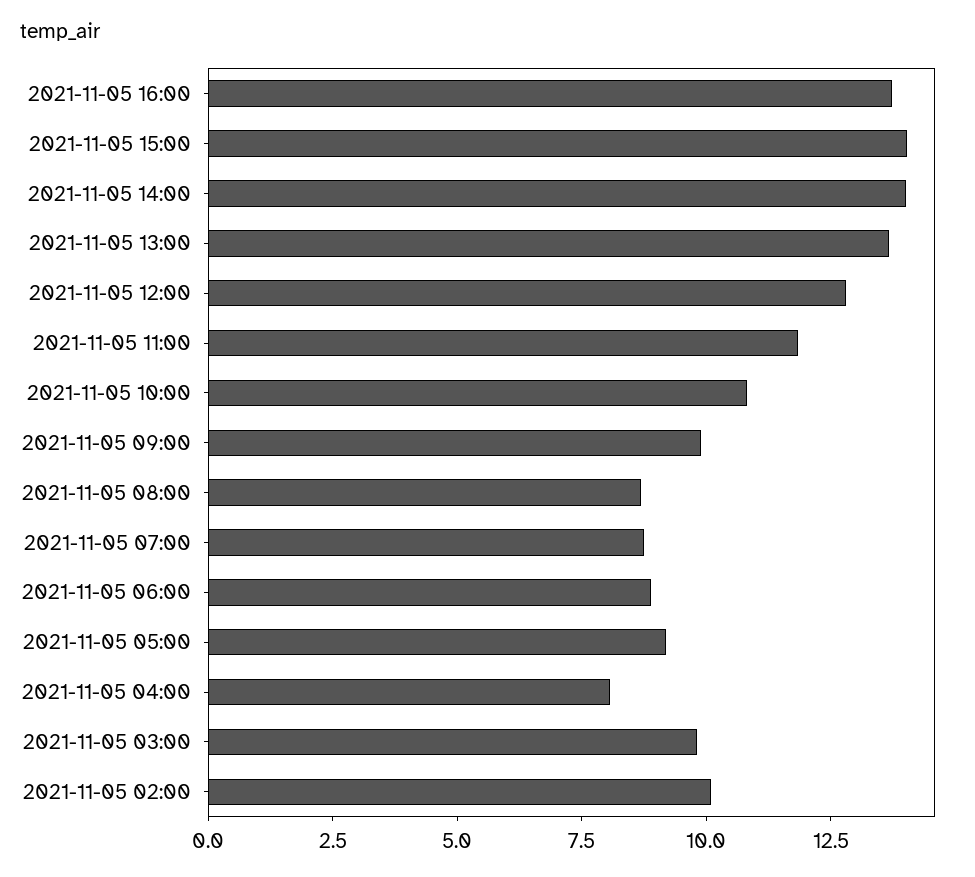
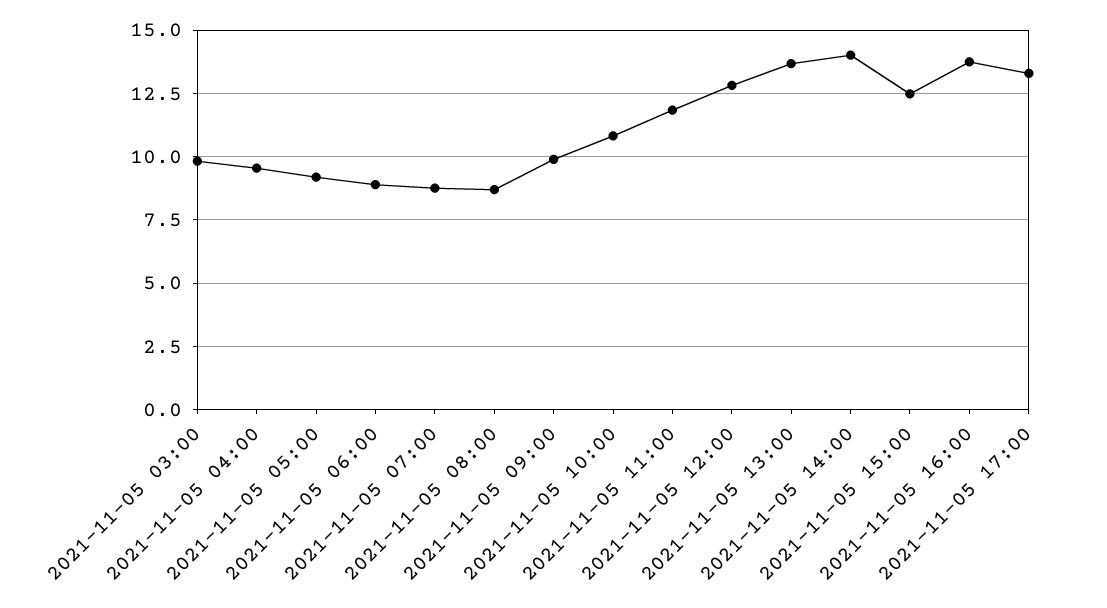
2021-11-05 15:00: 14 -> 12.5
2021-11-05 04:00: 8 -> 9.5
2021-11-05 02:00: 10 -> none
2021-11-05 17:00: none -> 13.25

